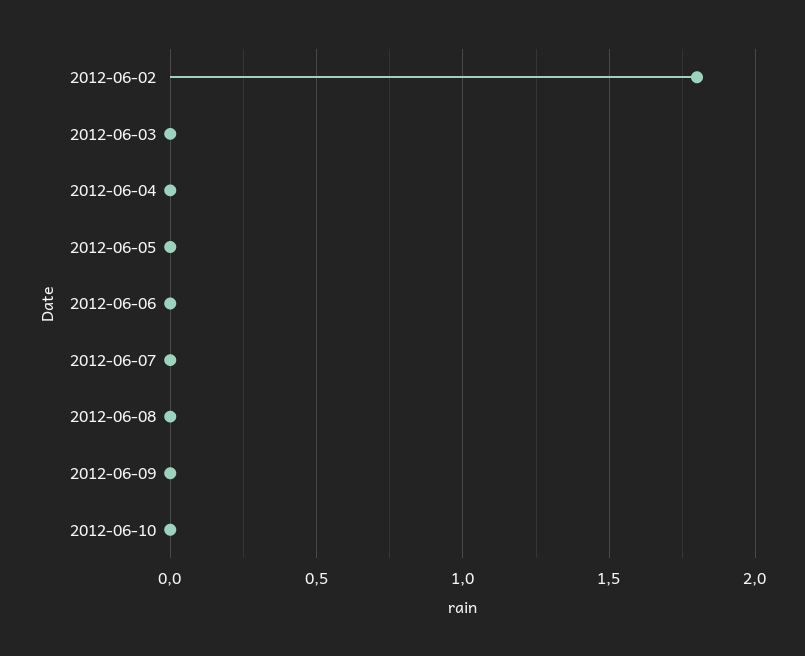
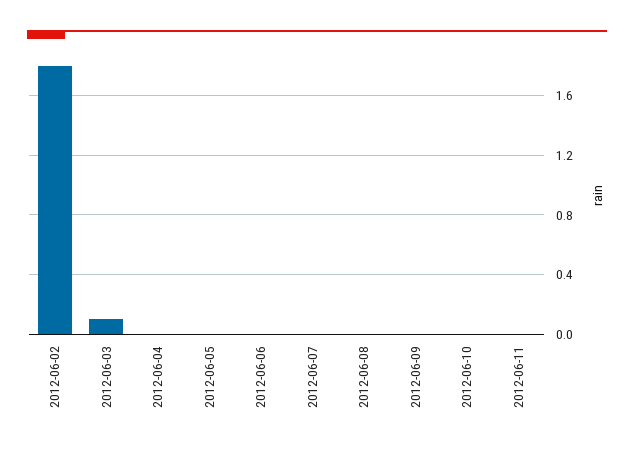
2012-06-03: 0 -> 0.1
2012-06-11: none -> 0

